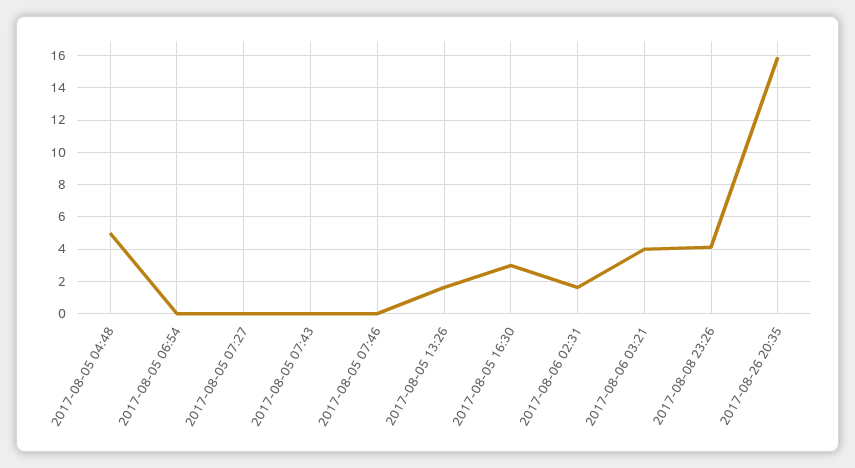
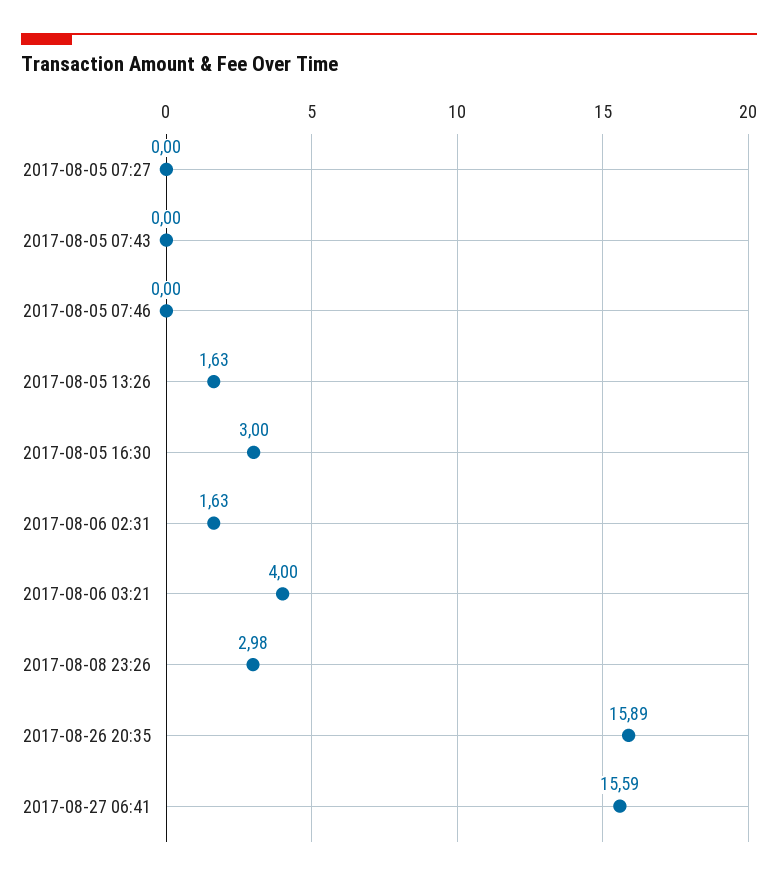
2017-08-05 04:48: 5 -> none
2017-08-05 06:54: 0 -> none
2017-08-08 23:26: 4 -> 2.98
2017-08-27 06:41: none -> 15.59

